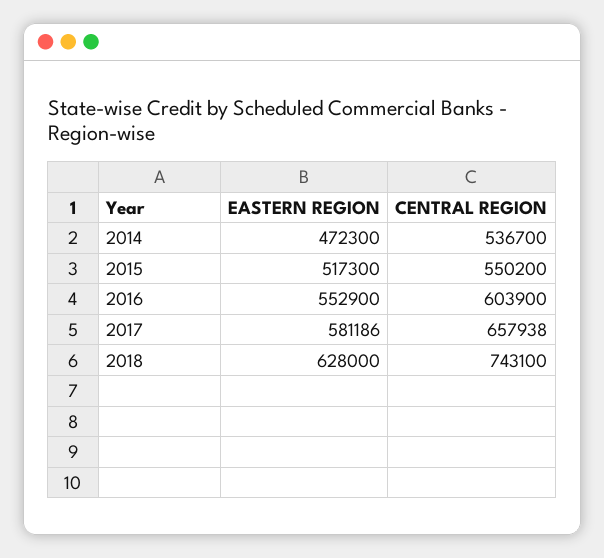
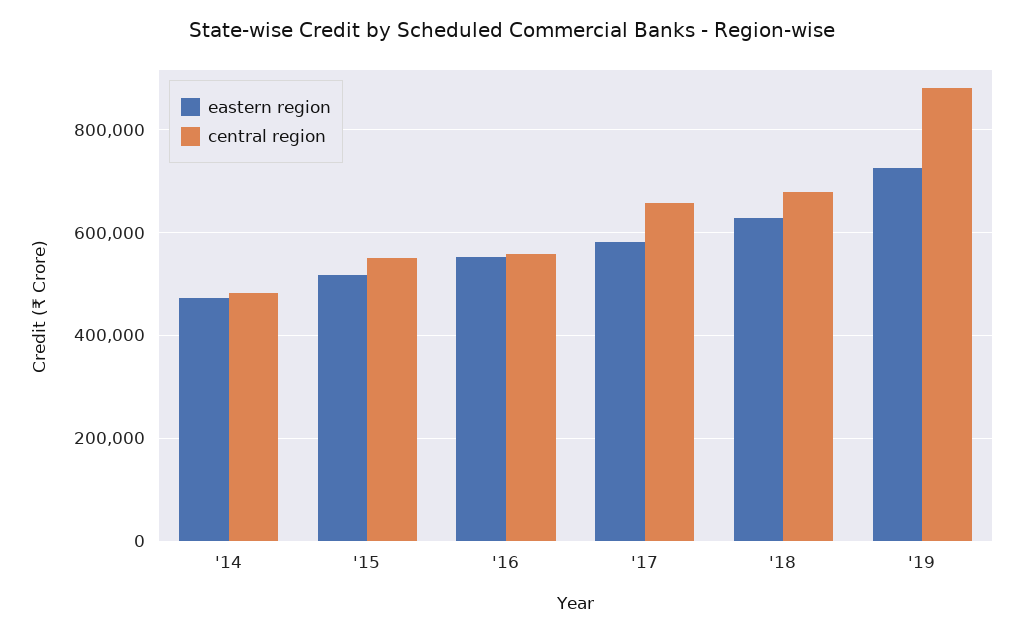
CENTRAL REGION, 2014: 536700 -> 480000
CENTRAL REGION, 2016: 603900 -> 560000
CENTRAL REGION, 2018: 743100 -> 680000
EASTERN REGION, '19: none -> 720000
CENTRAL REGION, '19: none -> 880000

